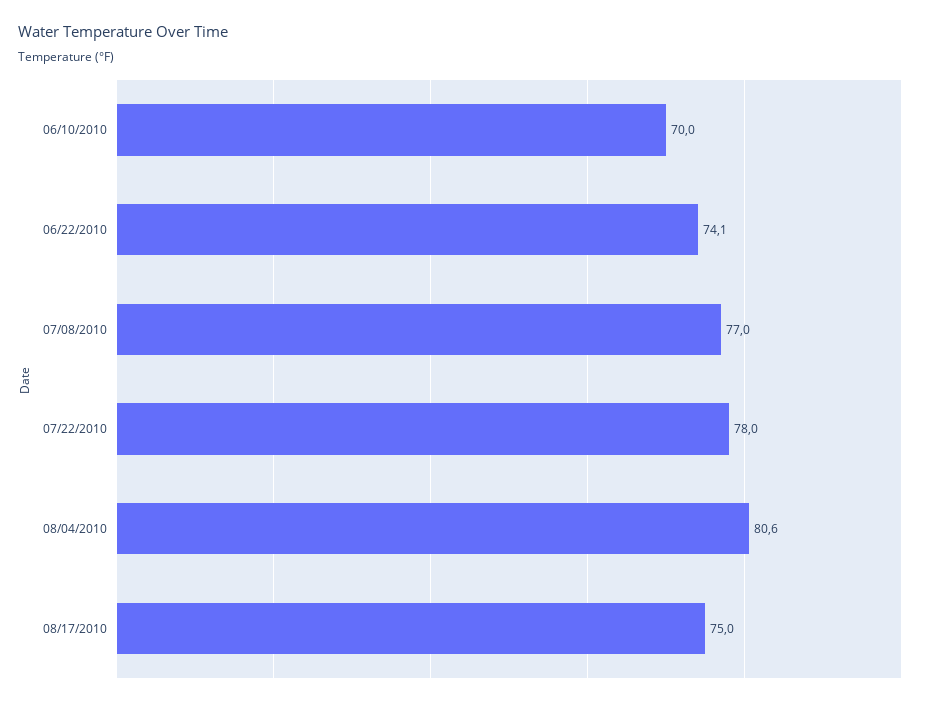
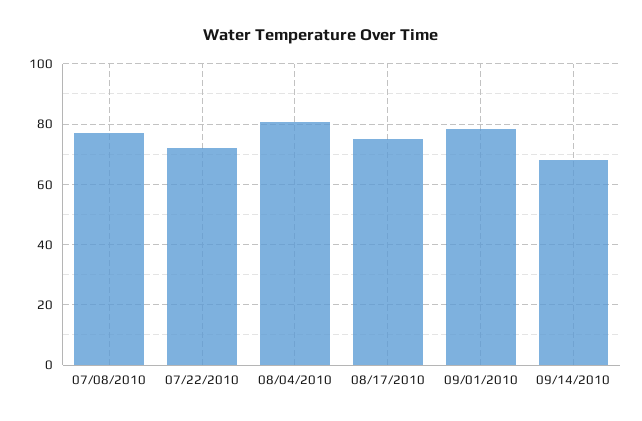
06/10/2010: 70 -> none
06/22/2010: 74.1 -> none
07/22/2010: 78 -> 72
09/01/2010: none -> 78
09/14/2010: none -> 68

